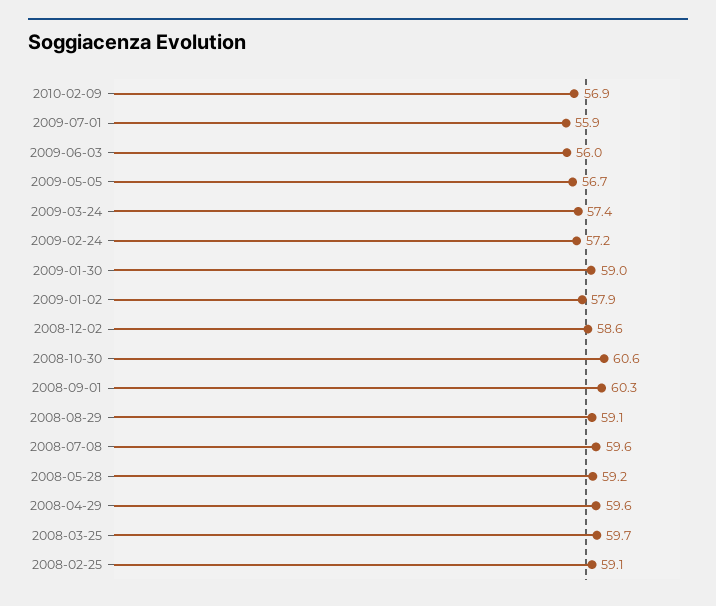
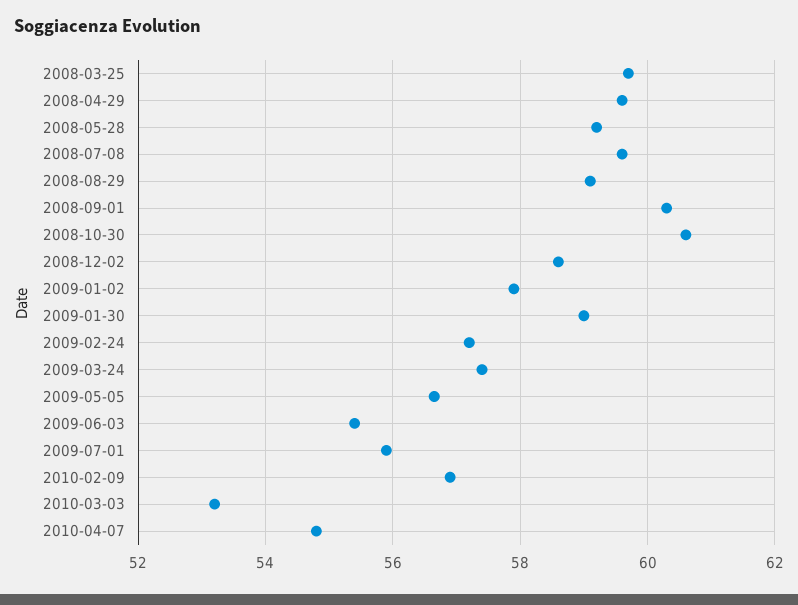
2009-06-03: 56 -> 55.4
2008-02-25: 59.1 -> none
2010-03-03: none -> 53.2
2010-04-07: none -> 54.8

